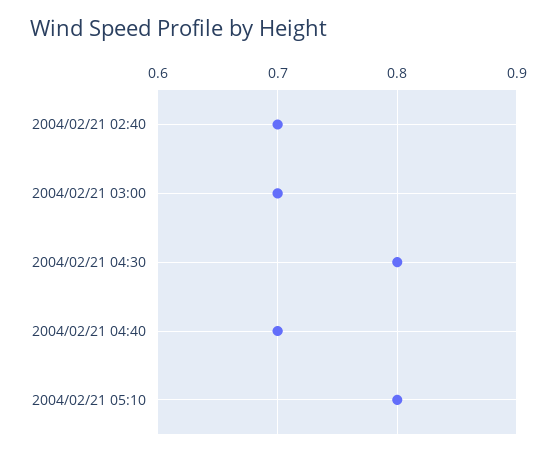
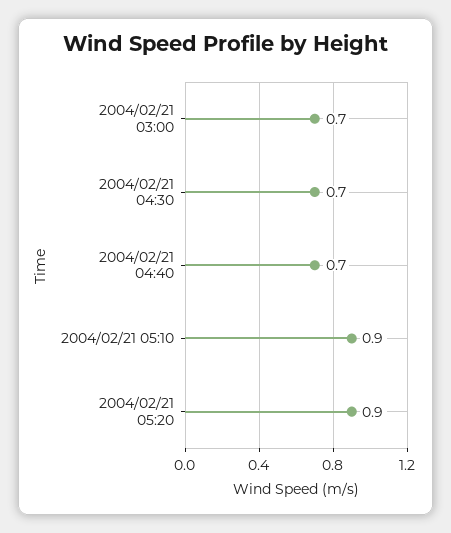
2004/02/21 02:40: 0.7 -> none
2004/02/21 04:30: 0.8 -> 0.7
2004/02/21 05:10: 0.8 -> 0.9
2004/02/21 05:20: none -> 0.9

